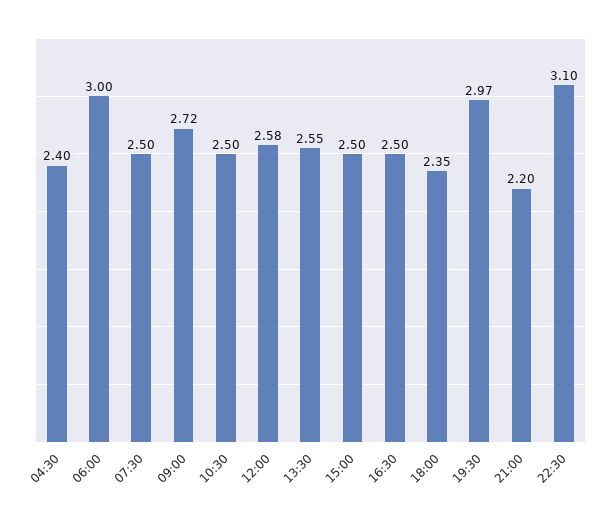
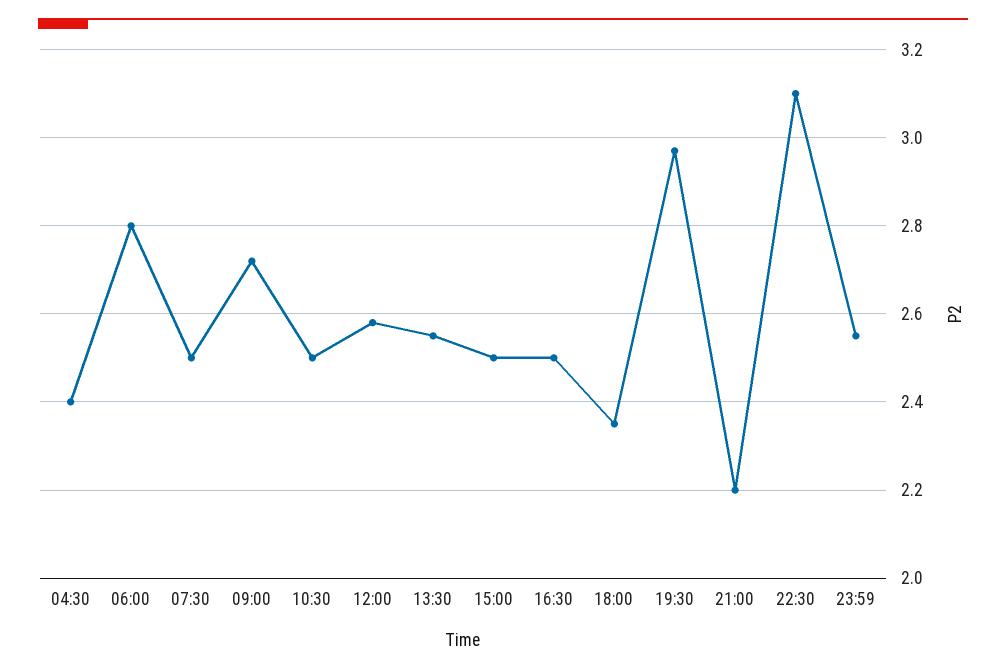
06:00: 3 -> 2.8
23:59: none -> 2.55

